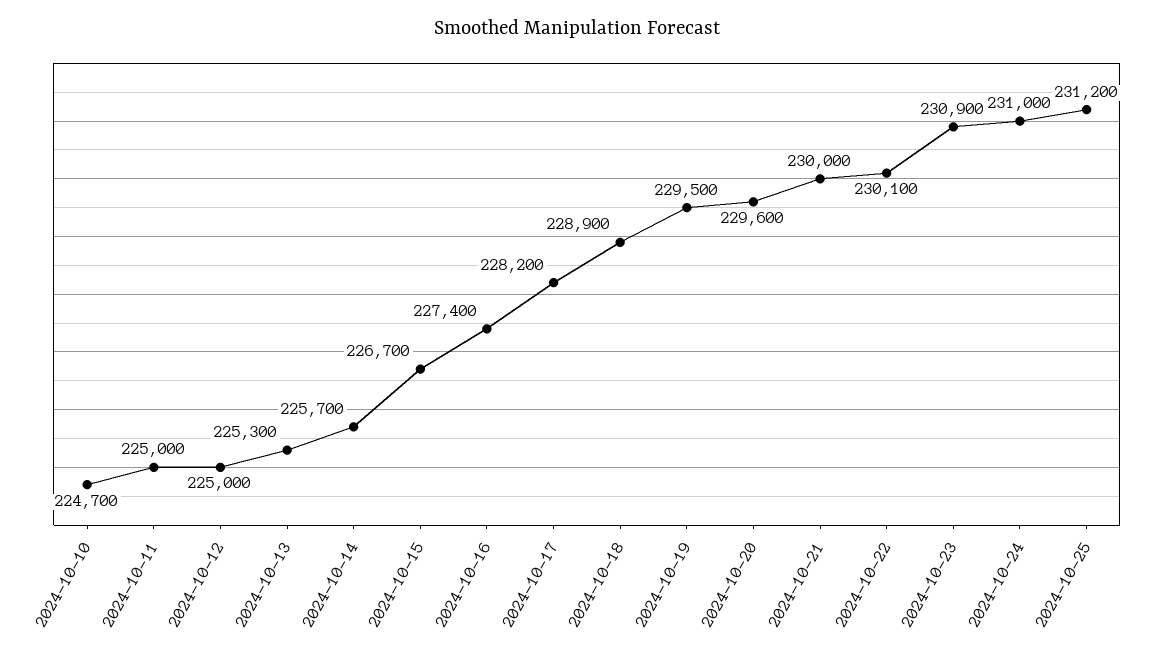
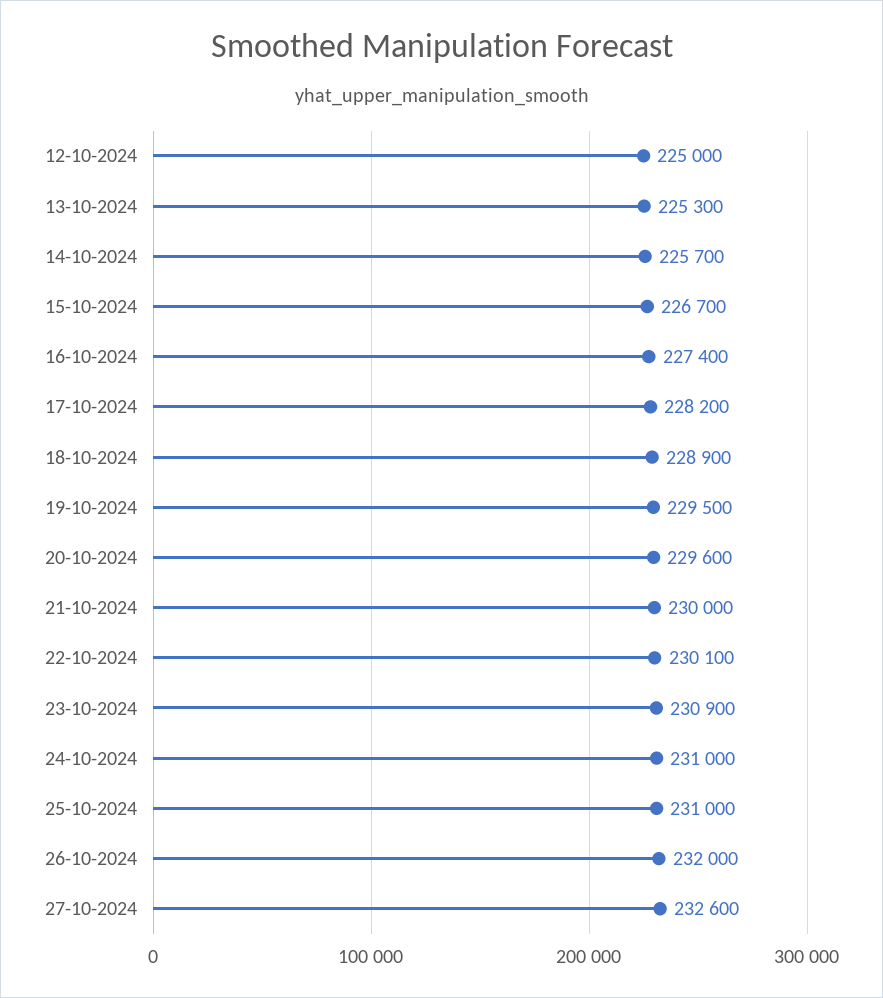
2024-10-10: 224700 -> none
2024-10-11: 225000 -> none
2024-10-25: 231200 -> 231000
26-10-2024: none -> 232000
27-10-2024: none -> 232600

